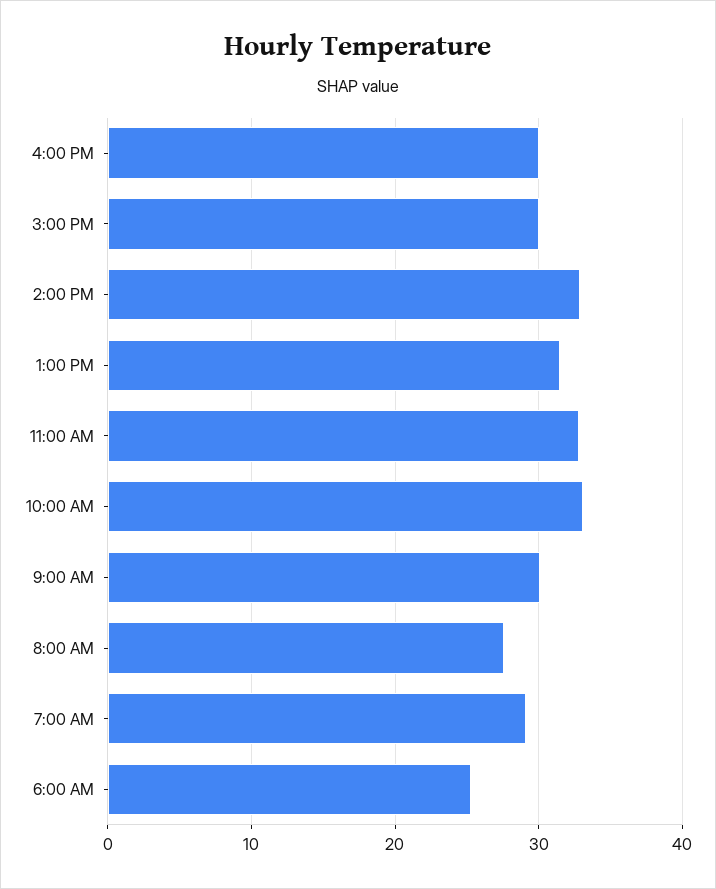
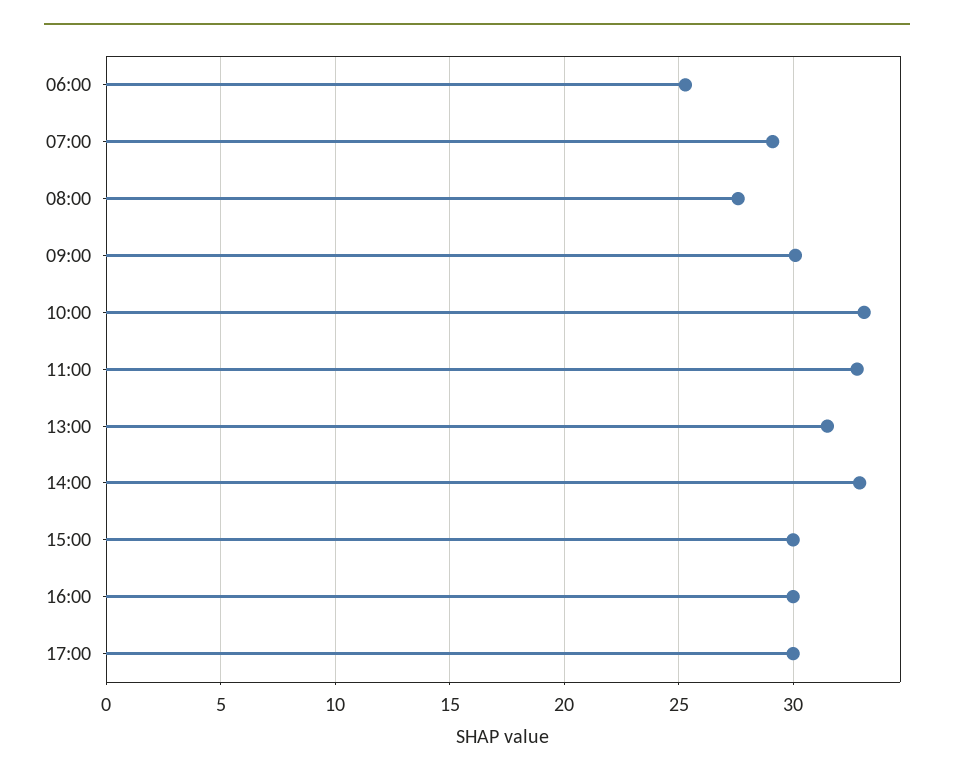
17:00: none -> 30

